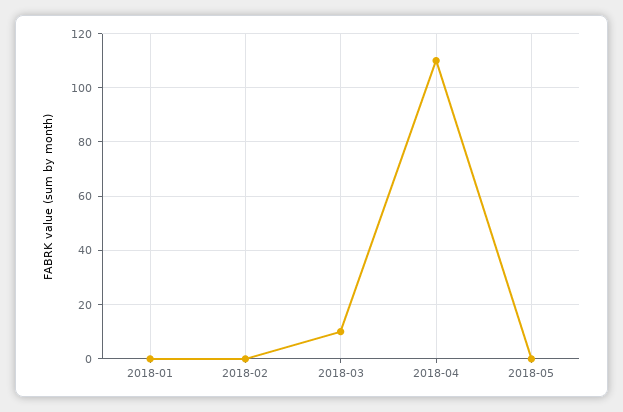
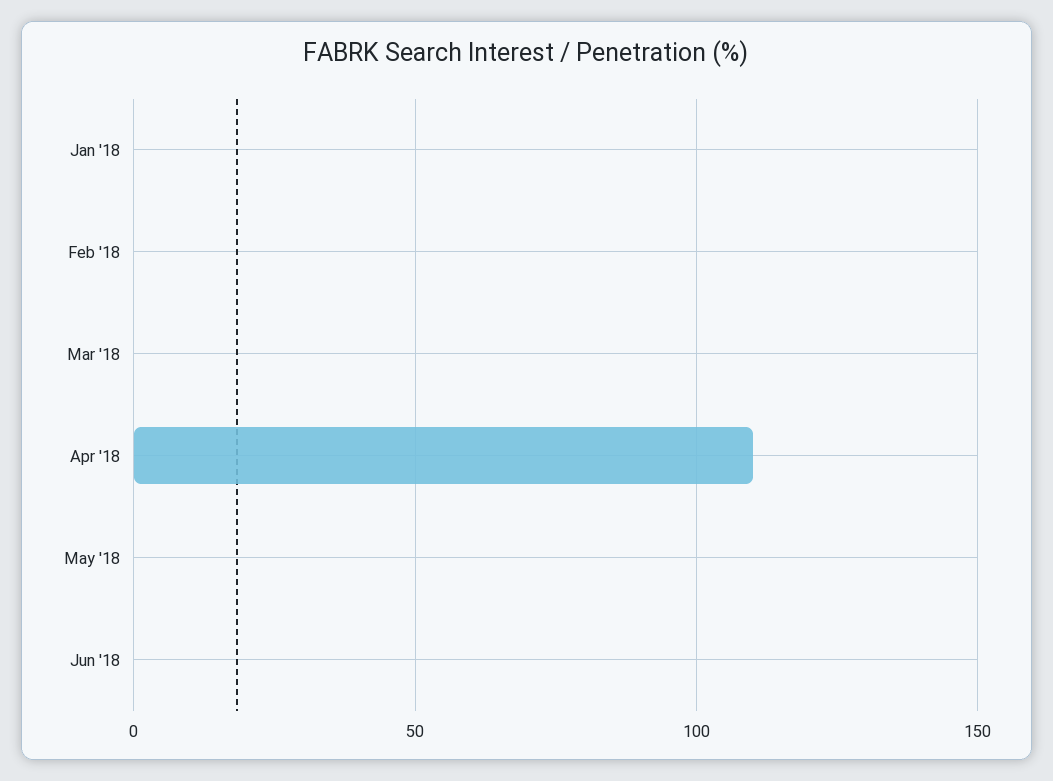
2018-03: 10 -> 0
Jun '18: none -> 0

